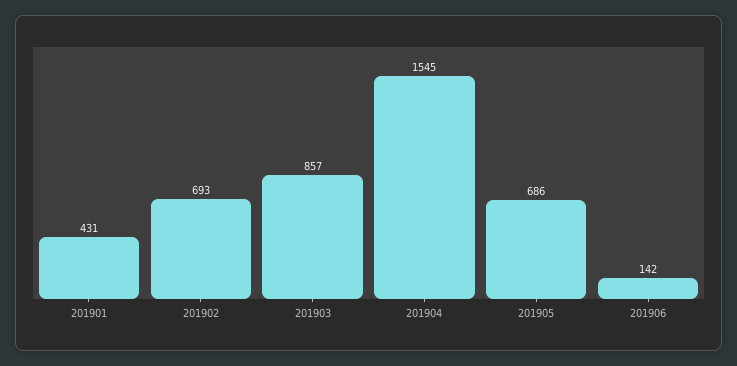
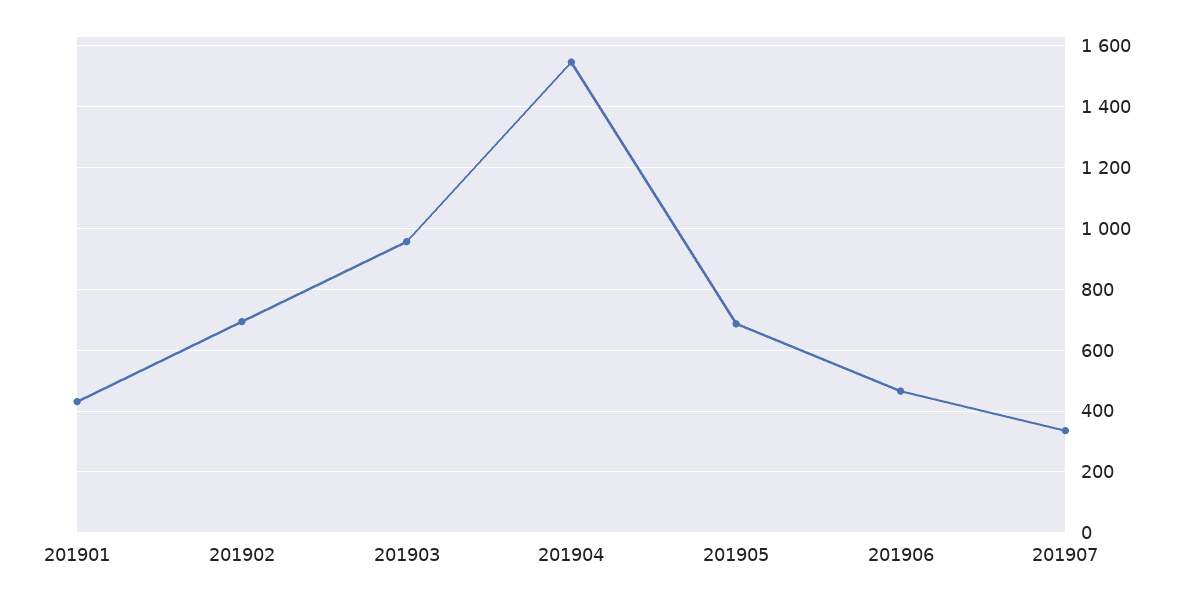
201903: 857 -> 960
201906: 142 -> 460
201907: none -> 340

